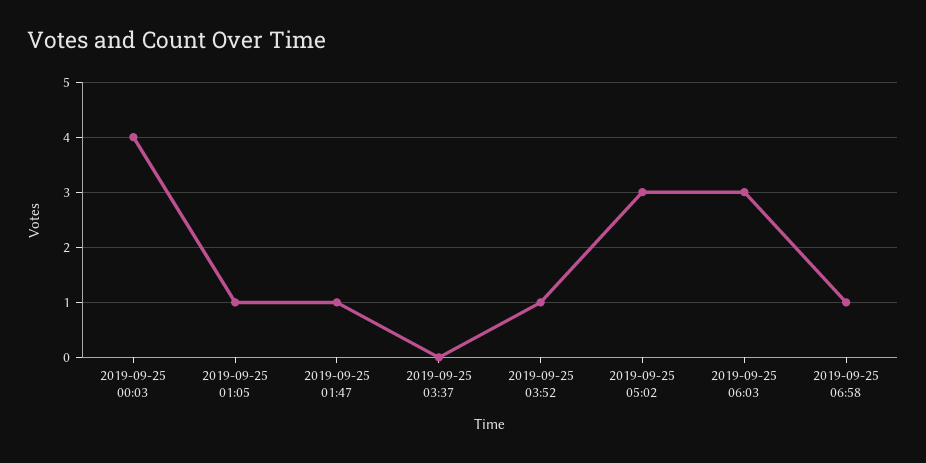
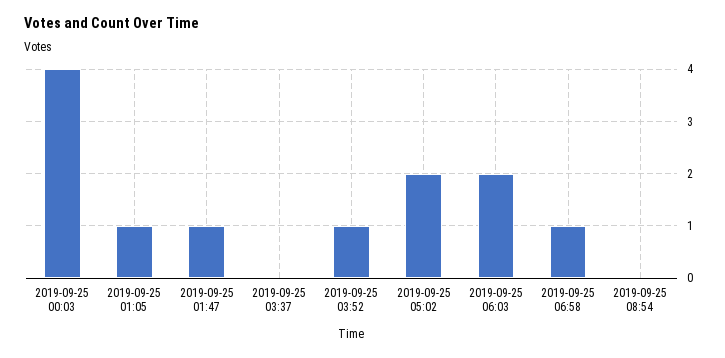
2019-09-25 05:02: 3 -> 2
2019-09-25 06:03: 3 -> 2
2019-09-25 08:54: none -> 0

